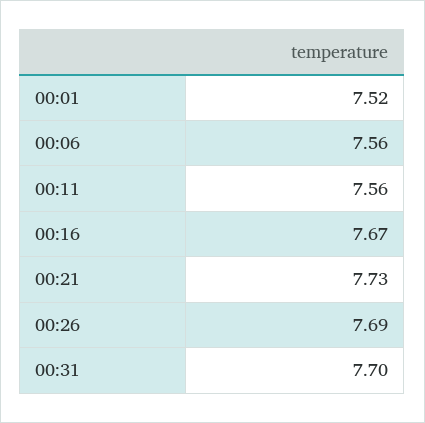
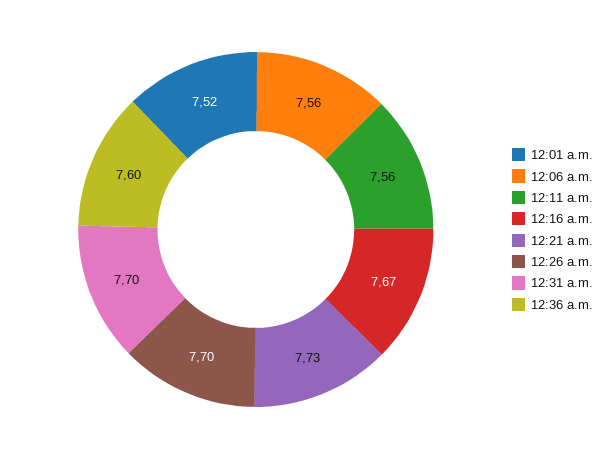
00:26: 7.69 -> 7.7
12:36 a.m.: none -> 7.6

